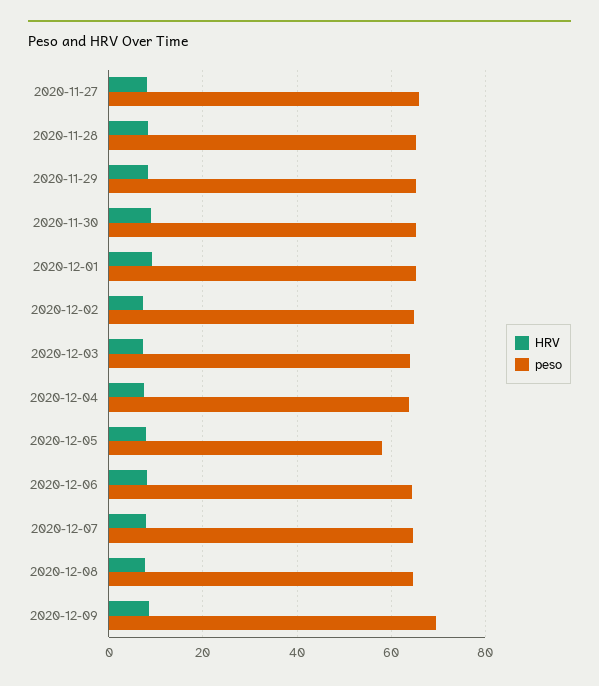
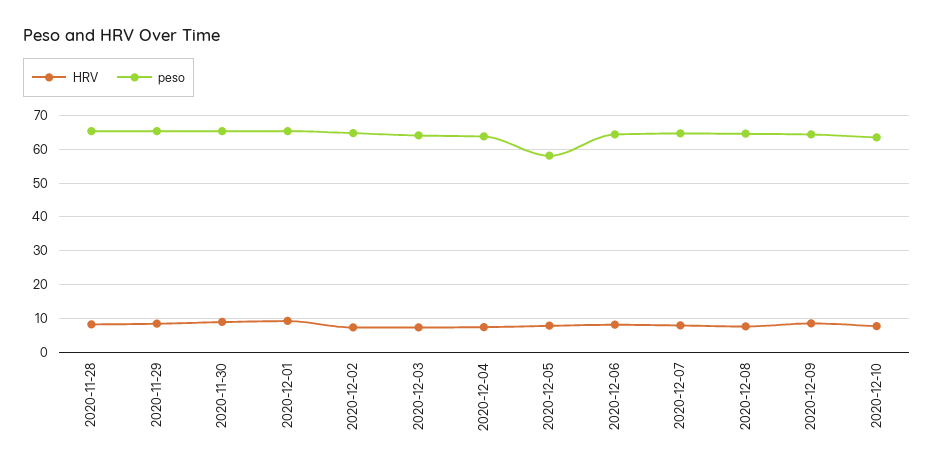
HRV, 2020-11-27: 8 -> none
peso, 2020-11-27: 66 -> none
peso, 2020-12-09: 70 -> 64
HRV, 2020-12-10: none -> 8
peso, 2020-12-10: none -> 64

